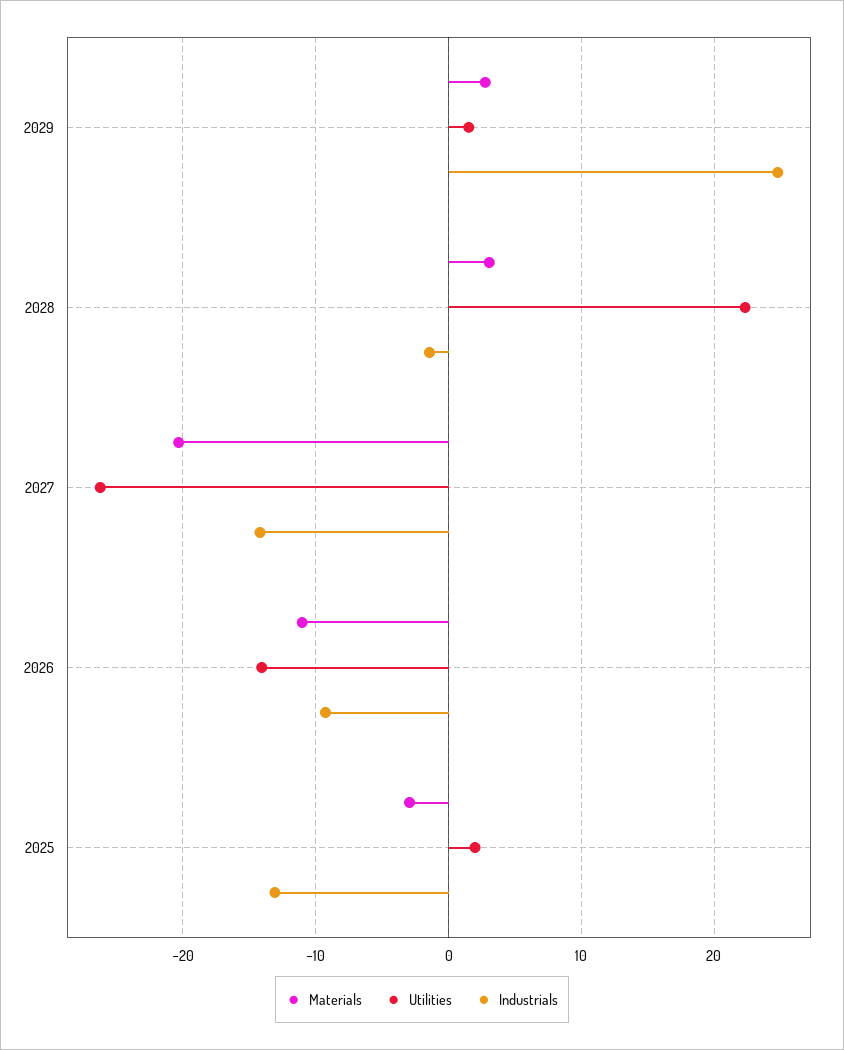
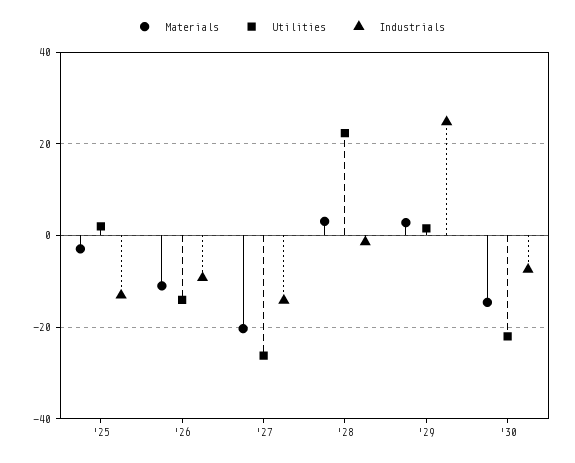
Materials, '30: none -> -14
Utilities, '30: none -> -22
Industrials, '30: none -> -8

